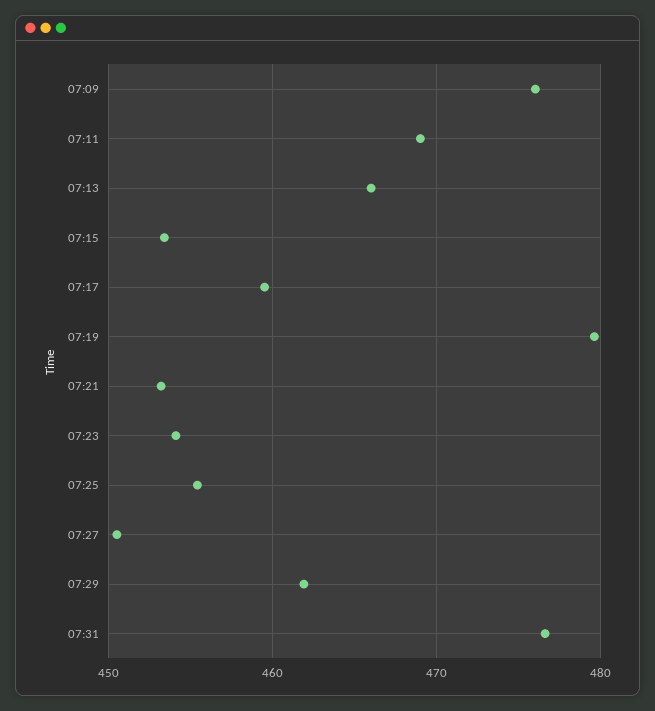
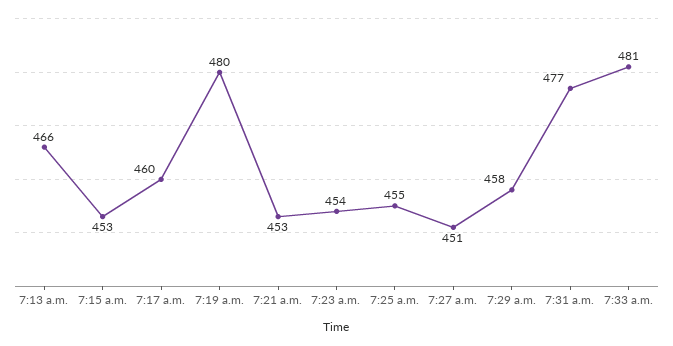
07:09: 476 -> none
07:11: 469 -> none
07:29: 462 -> 458
7:33 a.m.: none -> 481

